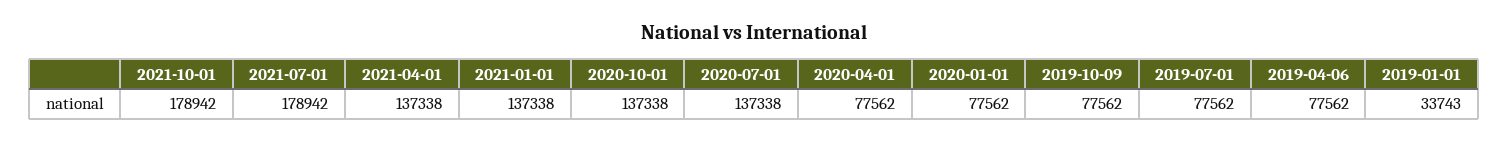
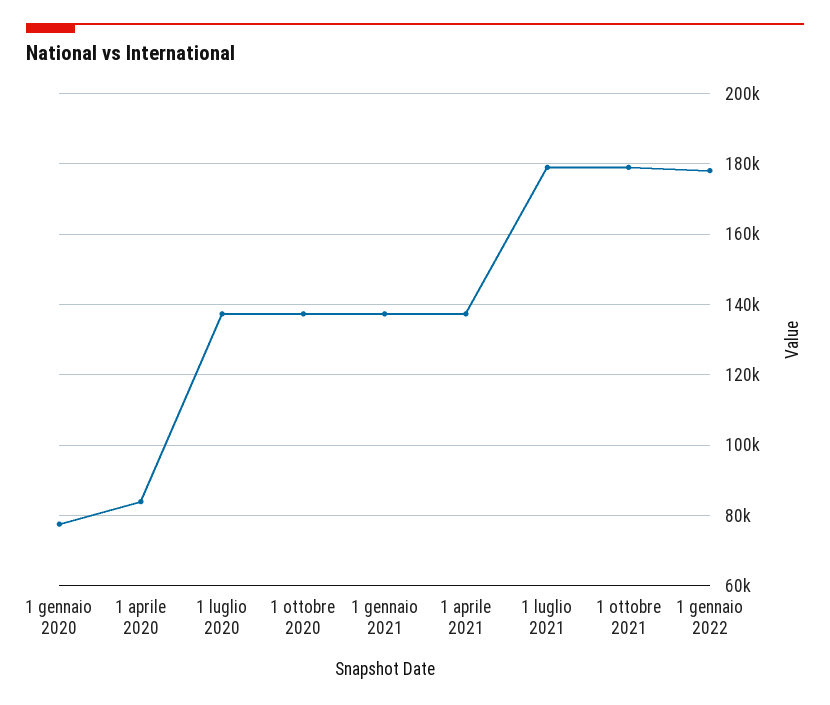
2020-04-01: 77562 -> 84000
2019-10-09: 77562 -> none
2019-07-01: 77562 -> none
2019-04-06: 77562 -> none
2019-01-01: 33743 -> none
1 gennaio 2022: none -> 178000

